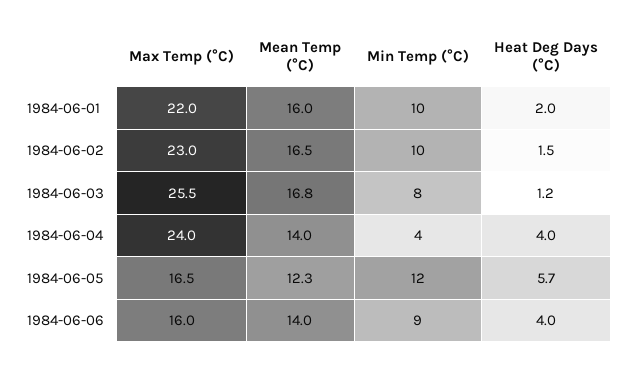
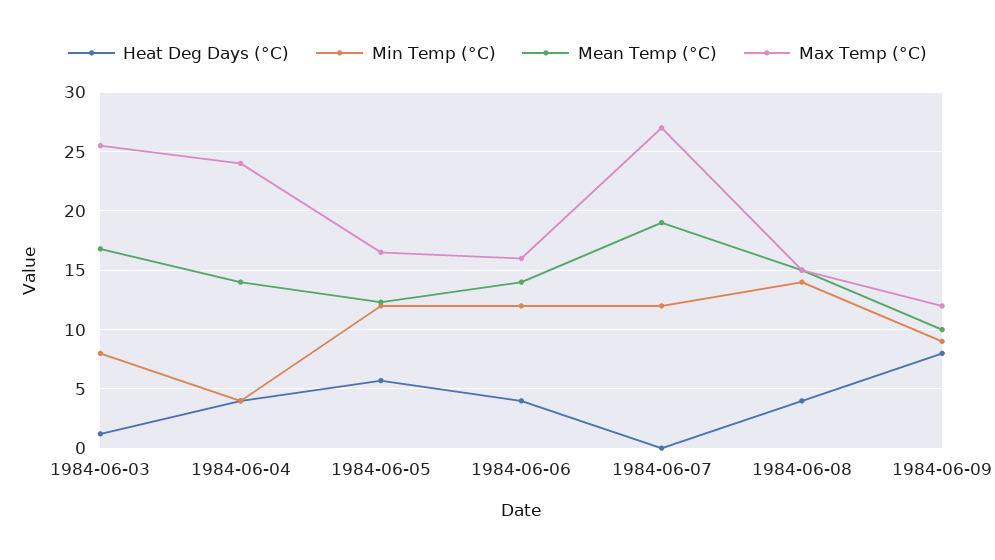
Max Temp (°C), 1984-06-01: 22 -> none
Mean Temp (°C), 1984-06-01: 16 -> none
Min Temp (°C), 1984-06-01: 10 -> none
Heat Deg Days (°C), 1984-06-01: 2 -> none
Max Temp (°C), 1984-06-02: 23 -> none
Mean Temp (°C), 1984-06-02: 16.5 -> none
Min Temp (°C), 1984-06-02: 10 -> none
Heat Deg Days (°C), 1984-06-02: 1.5 -> none
Min Temp (°C), 1984-06-06: 9 -> 12
Heat Deg Days (°C), 1984-06-07: none -> 0
Min Temp (°C), 1984-06-07: none -> 12
Mean Temp (°C), 1984-06-07: none -> 19
Max Temp (°C), 1984-06-07: none -> 27
Heat Deg Days (°C), 1984-06-08: none -> 4
Min Temp (°C), 1984-06-08: none -> 14
Mean Temp (°C), 1984-06-08: none -> 15
Max Temp (°C), 1984-06-08: none -> 15
Heat Deg Days (°C), 1984-06-09: none -> 8
Min Temp (°C), 1984-06-09: none -> 9
Mean Temp (°C), 1984-06-09: none -> 10
Max Temp (°C), 1984-06-09: none -> 12

